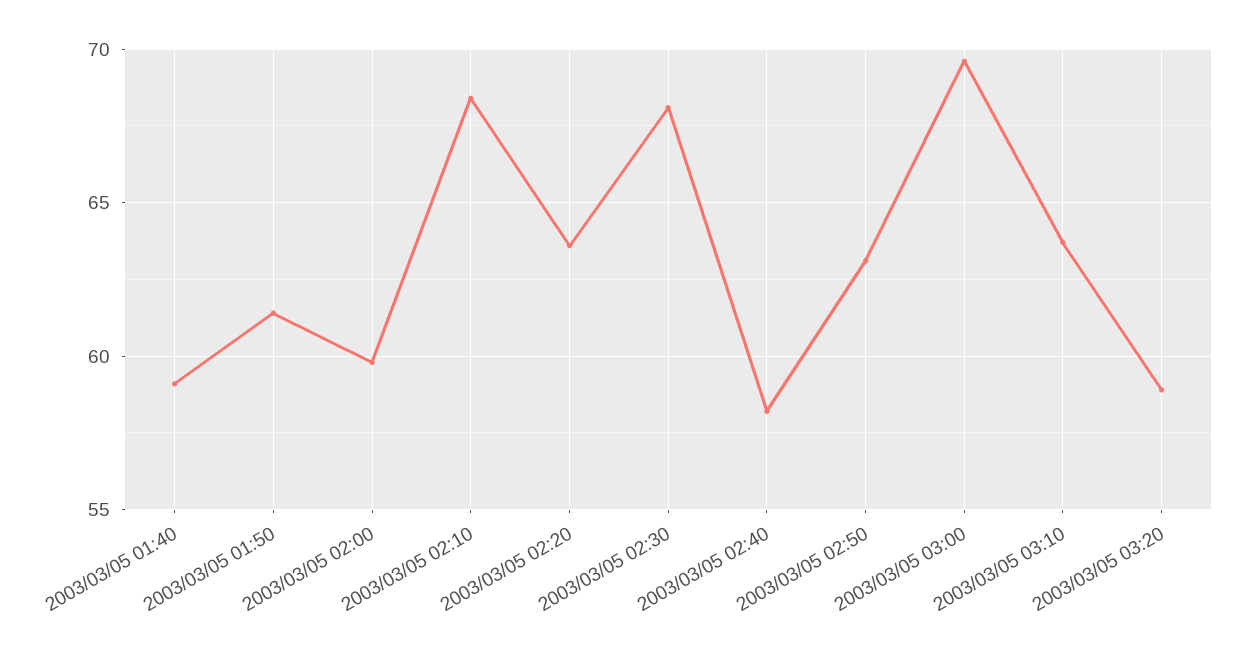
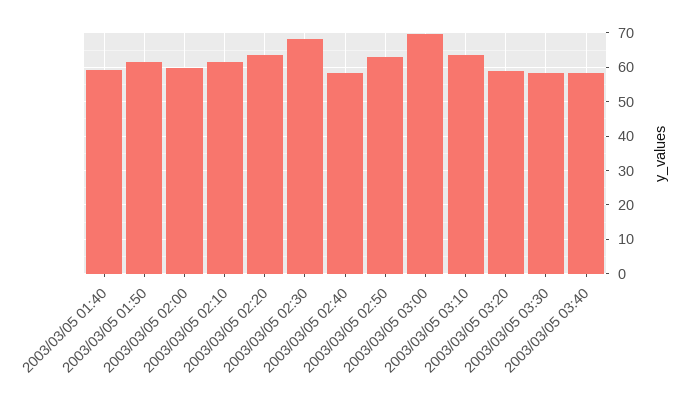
2003/03/05 02:10: 68.5 -> 62
2003/03/05 03:30: none -> 58
2003/03/05 03:40: none -> 58

